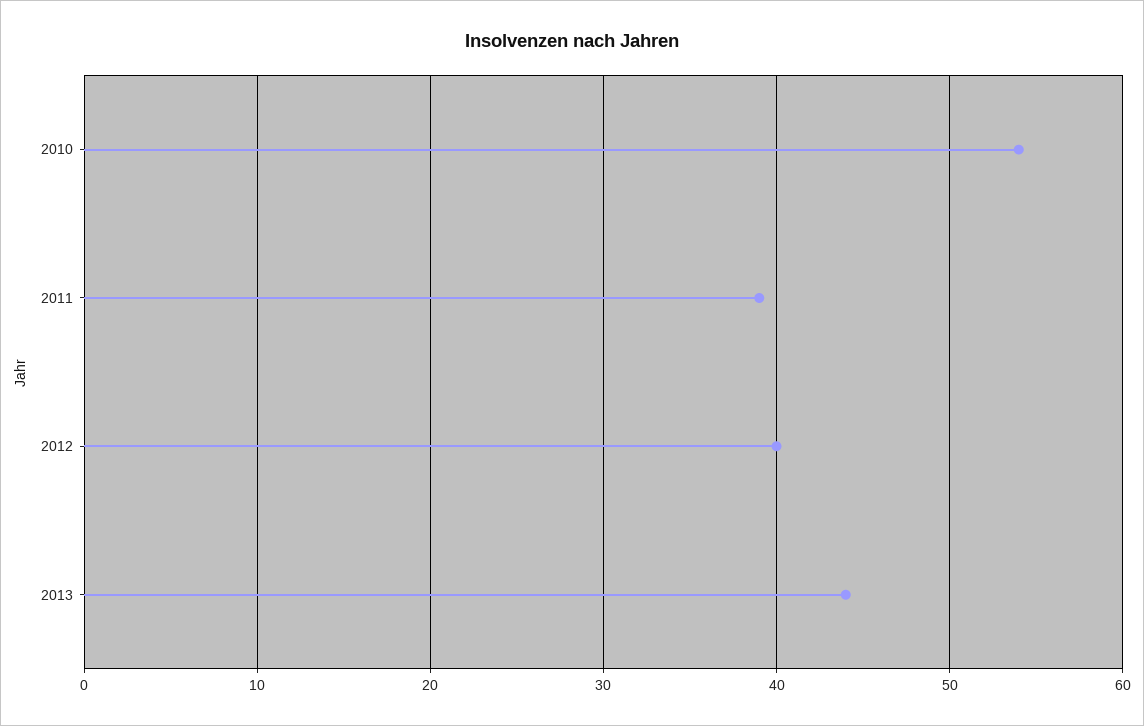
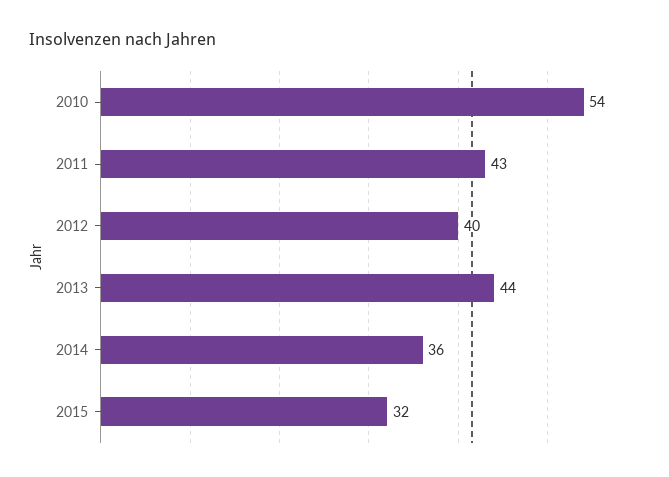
2011: 39 -> 43
2014: none -> 36
2015: none -> 32

